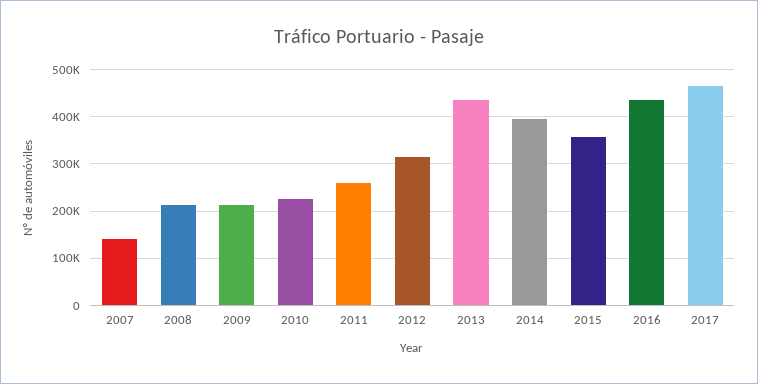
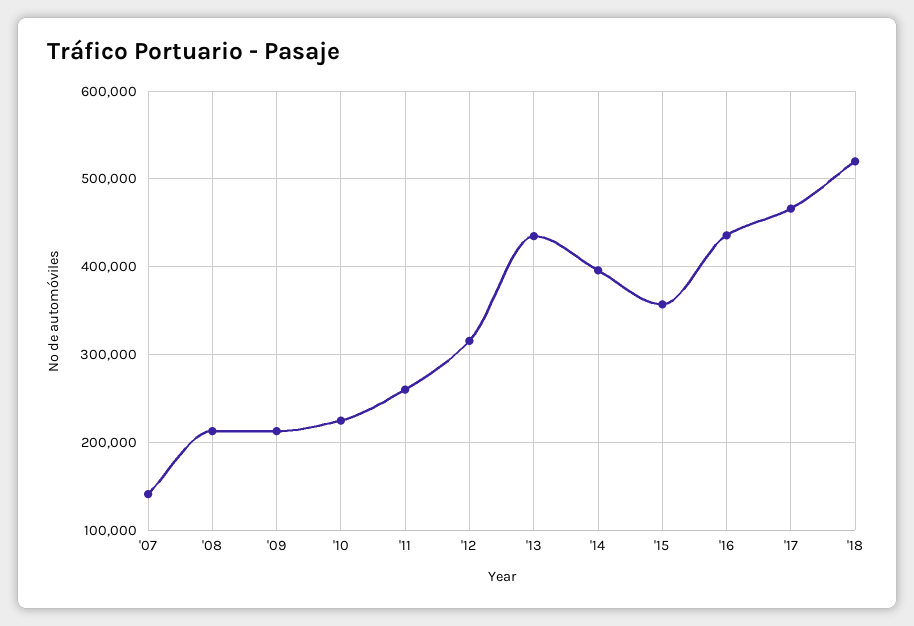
'18: none -> 520000

